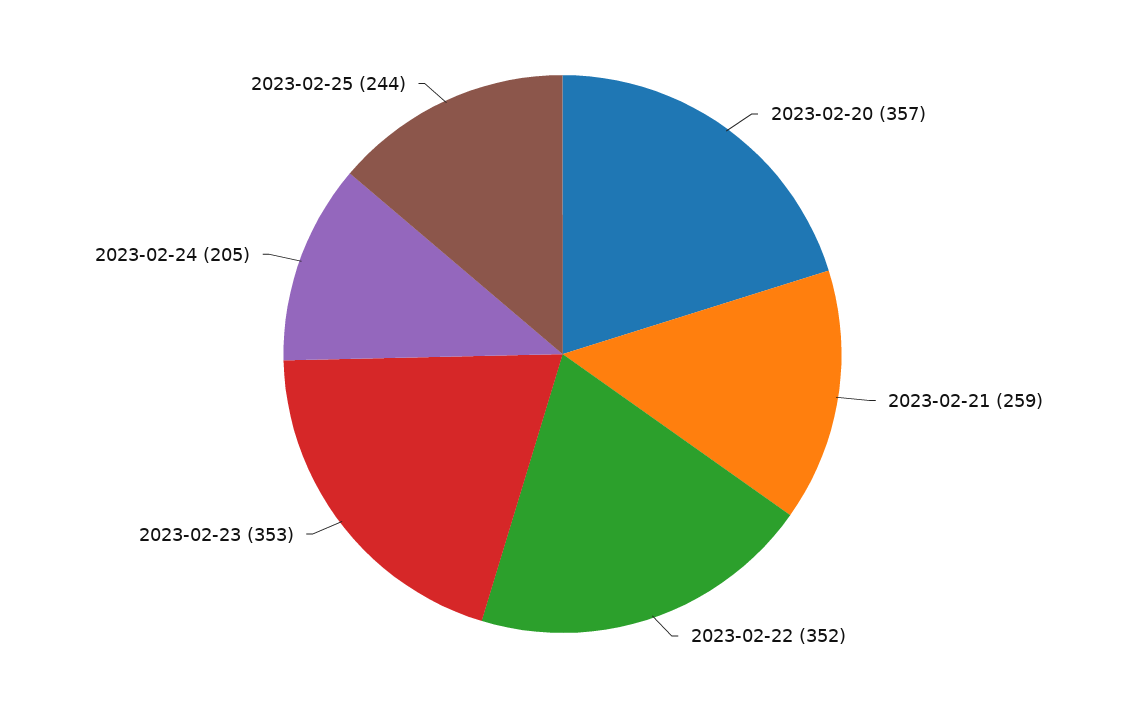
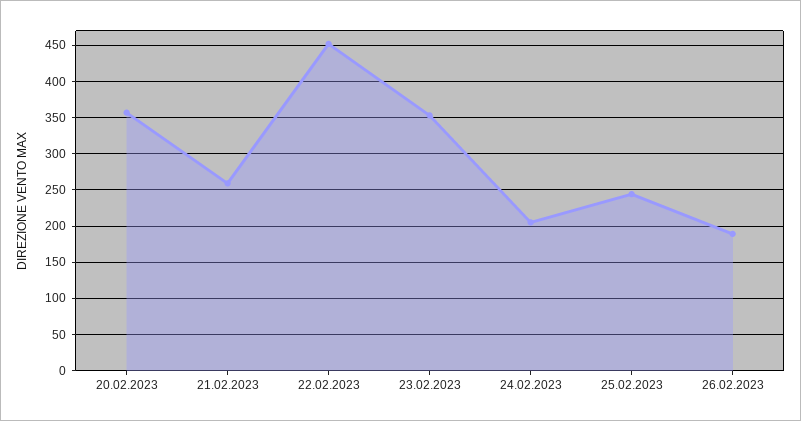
2023-02-22: 352 -> 450
26.02.2023: none -> 190

